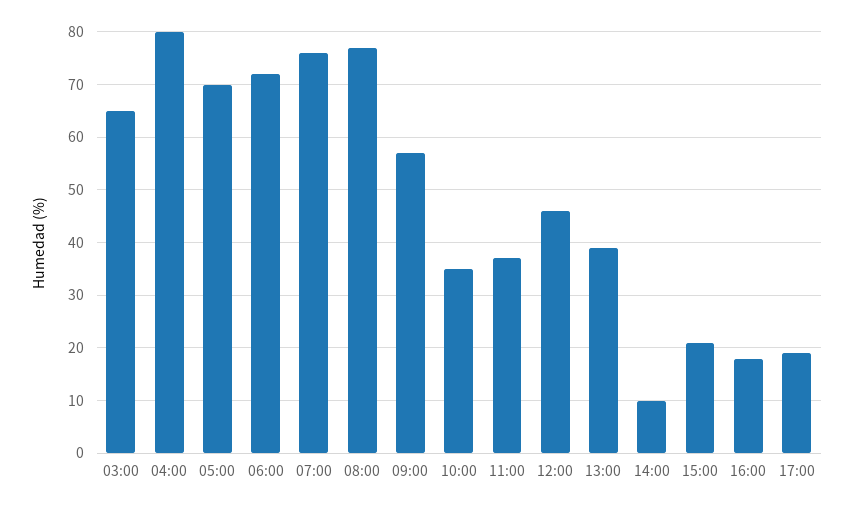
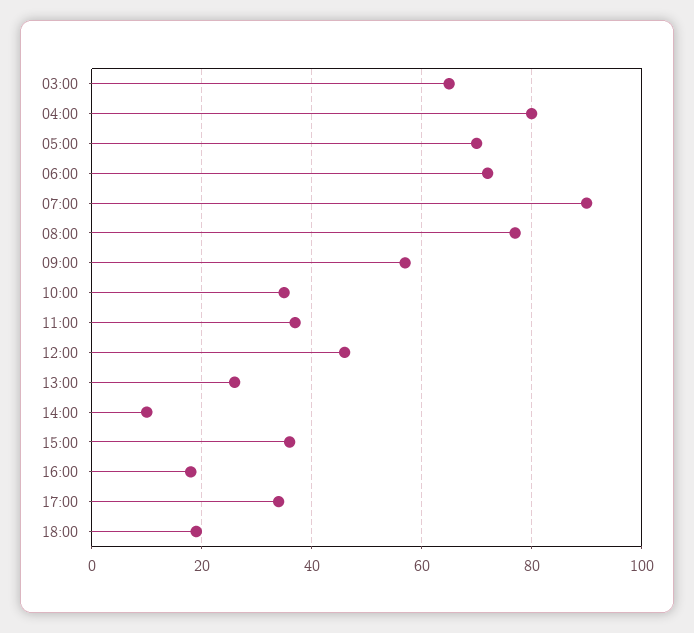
07:00: 75 -> 90
13:00: 40 -> 25
15:00: 20 -> 35
17:00: 20 -> 35
18:00: none -> 20

